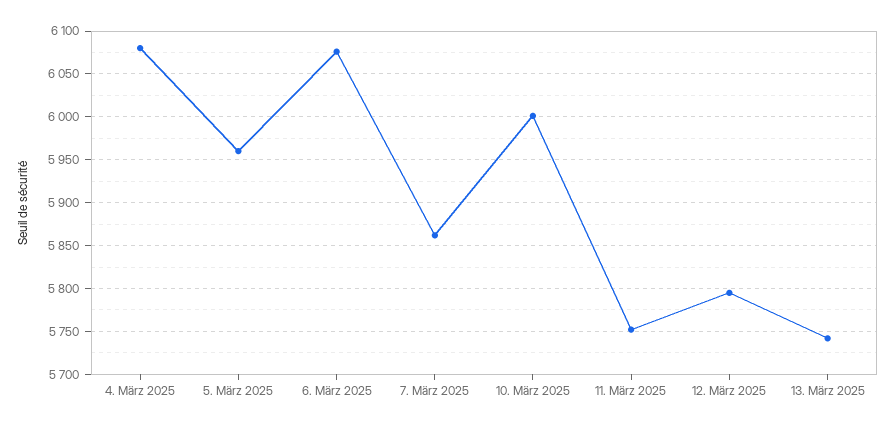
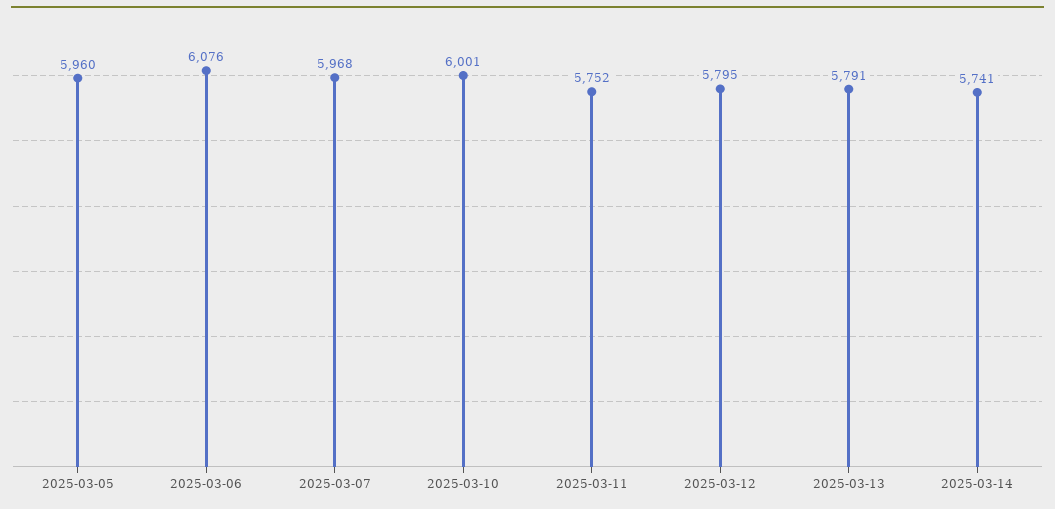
4. März 2025: 6080 -> none
7. März 2025: 5860 -> 5968
13. März 2025: 5740 -> 5791
2025-03-14: none -> 5741

